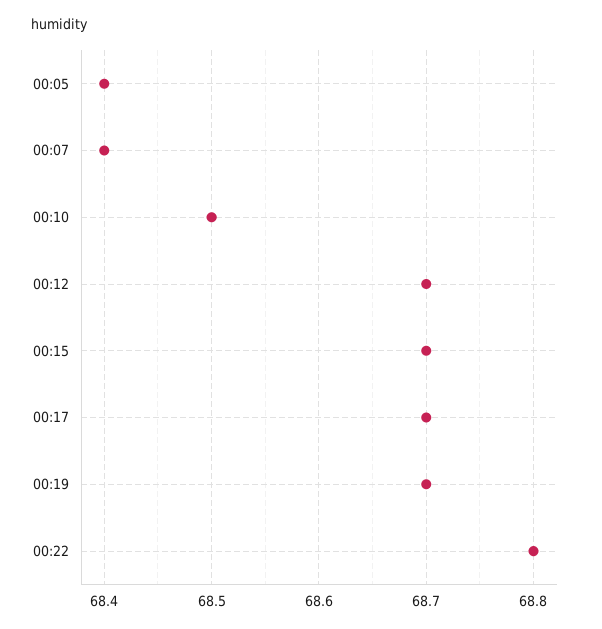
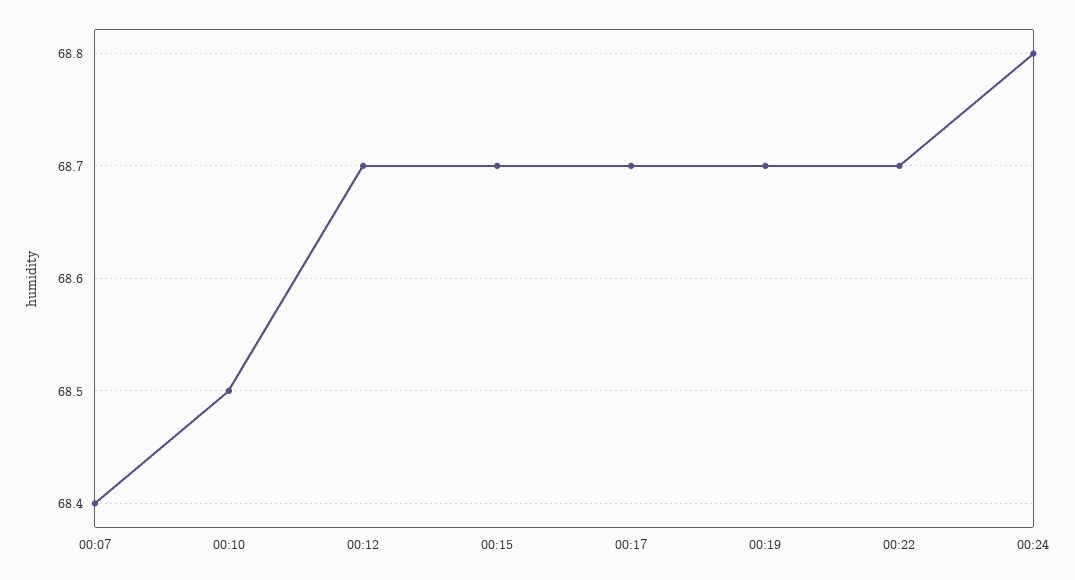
00:05: 68.4 -> none
00:22: 68.8 -> 68.7
00:24: none -> 68.8

